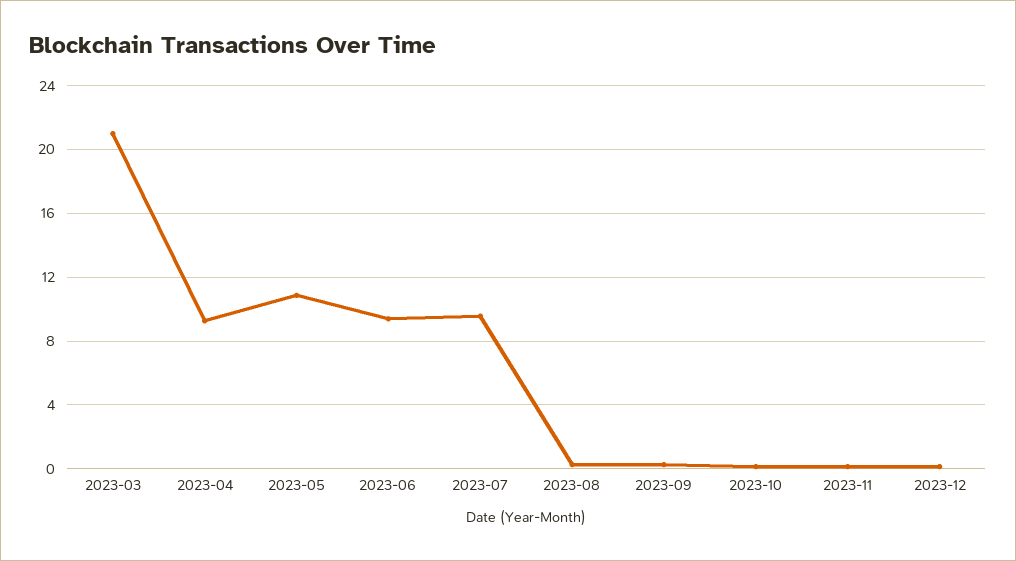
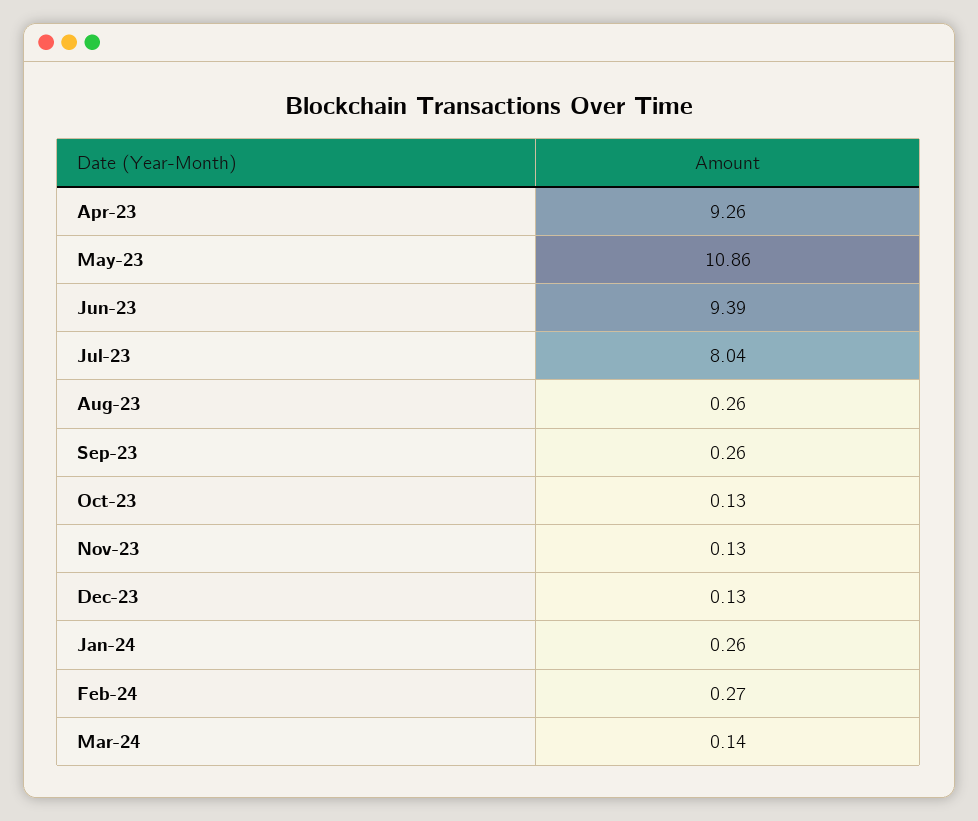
2023-03: 21 -> none
2023-07: 9.5 -> 8.04
Jan-24: none -> 0.26
Feb-24: none -> 0.27
Mar-24: none -> 0.14

